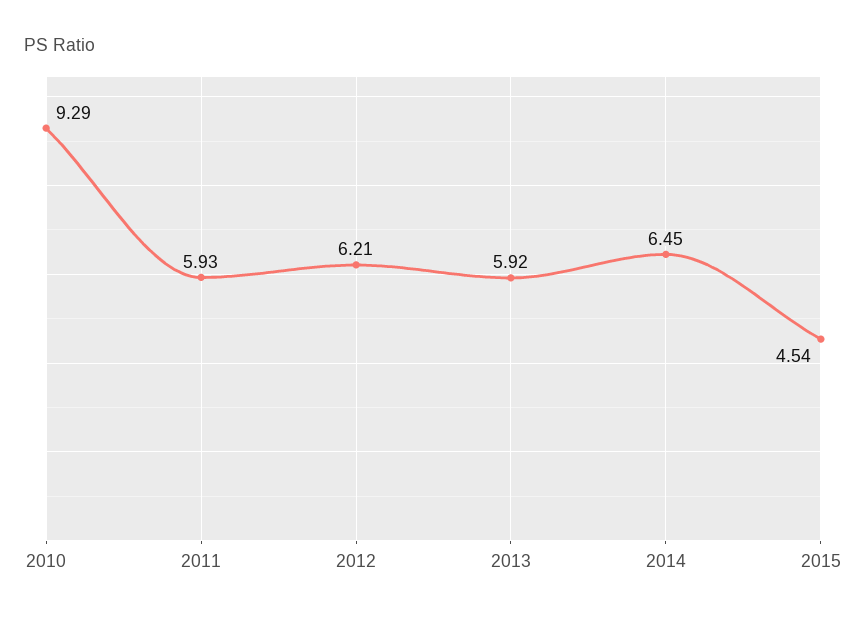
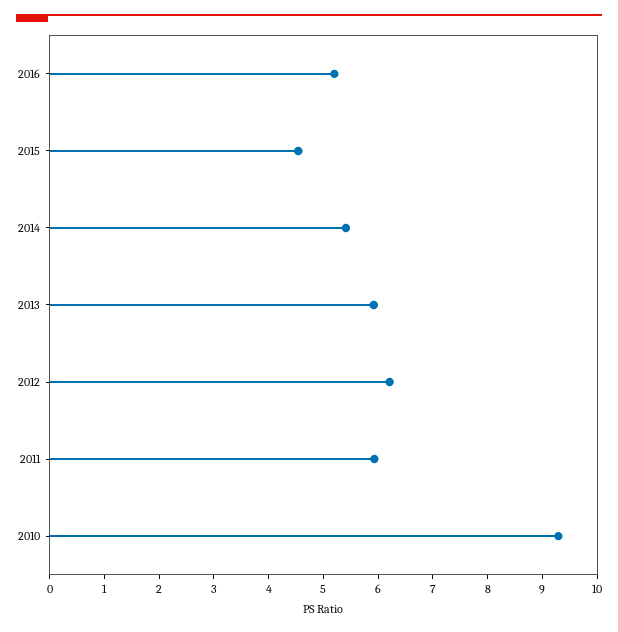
2014: 6.45 -> 5.4
2016: none -> 5.2

